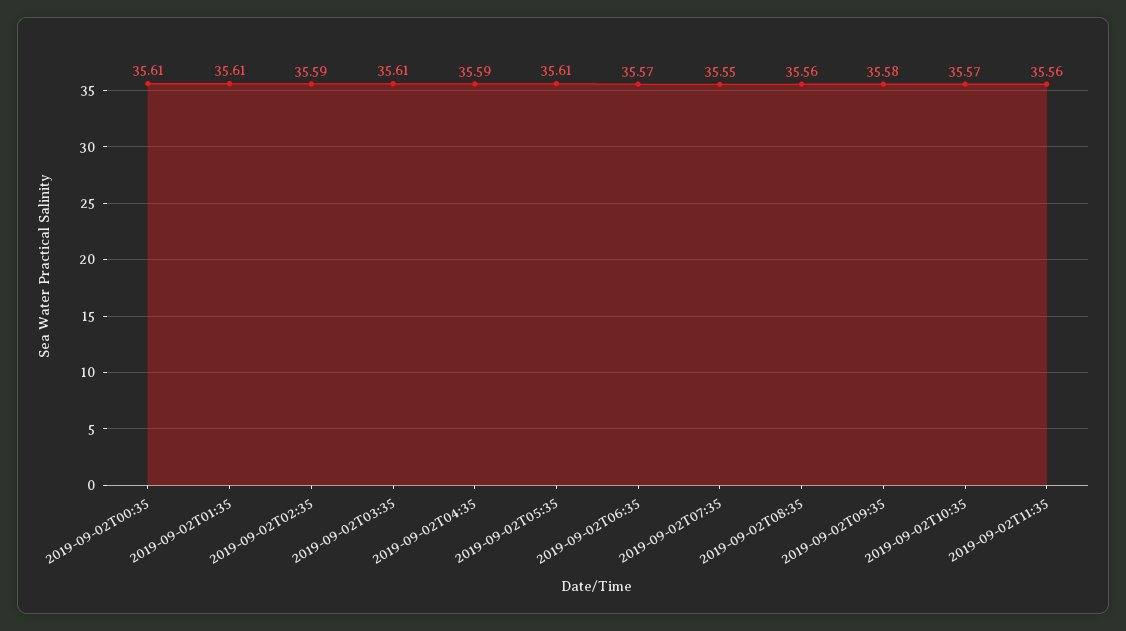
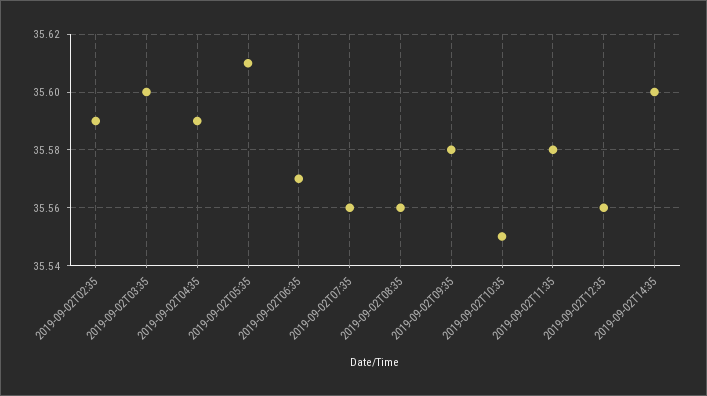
2019-09-02T00:35: 35.61 -> none
2019-09-02T01:35: 35.61 -> none
2019-09-02T03:35: 35.61 -> 35.6
2019-09-02T07:35: 35.55 -> 35.56
2019-09-02T10:35: 35.57 -> 35.55
2019-09-02T11:35: 35.56 -> 35.58
2019-09-02T12:35: none -> 35.56
2019-09-02T14:35: none -> 35.6

